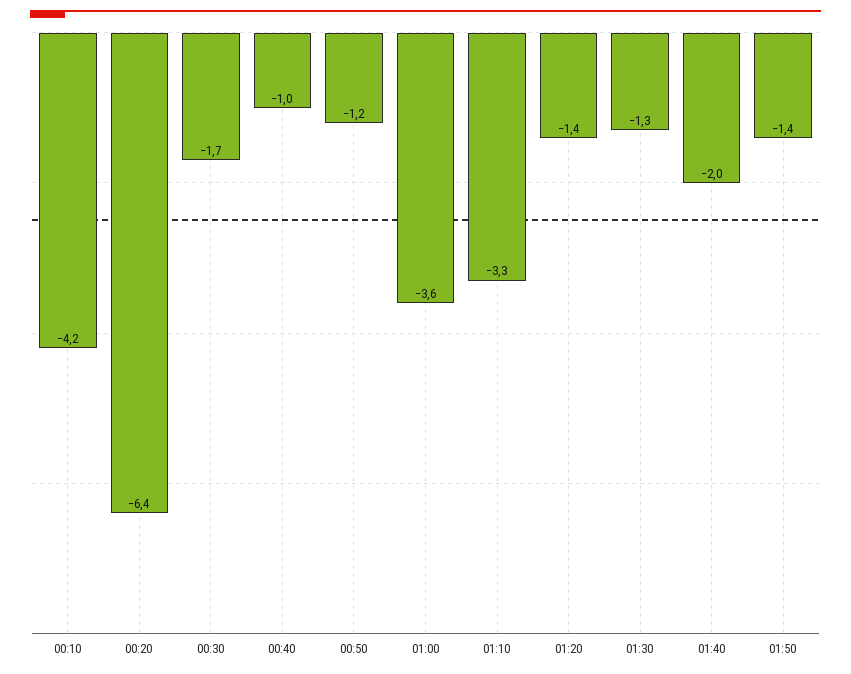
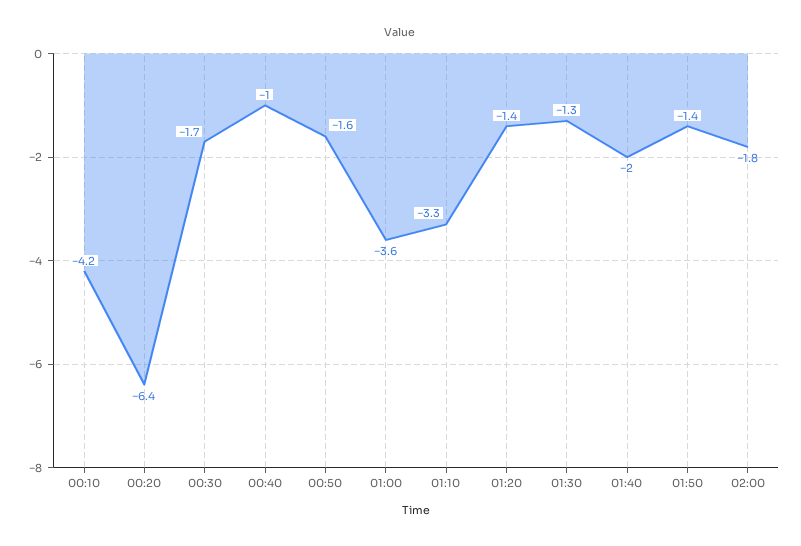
00:50: -1.2 -> -1.6
02:00: none -> -1.8

